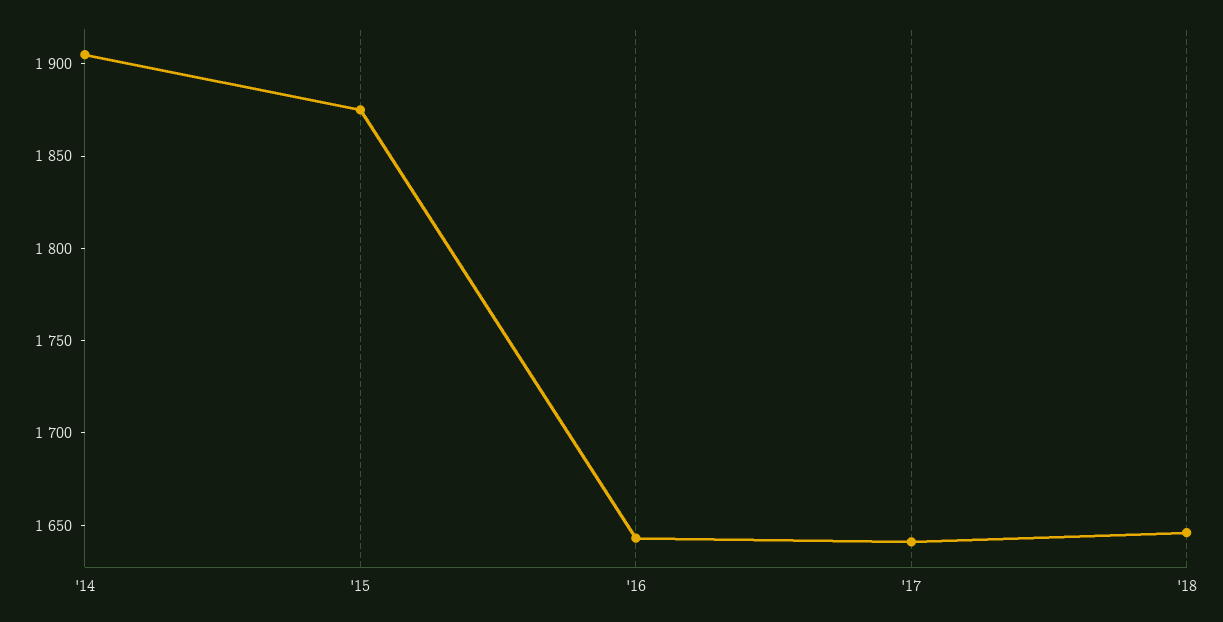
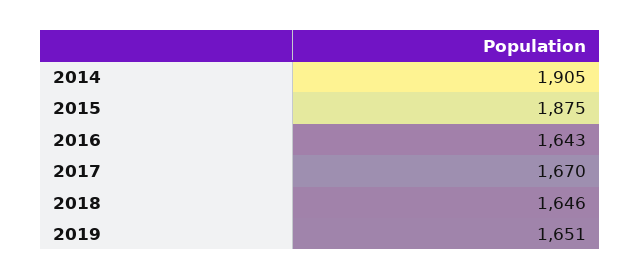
'17: 1640 -> 1670
2019: none -> 1651

